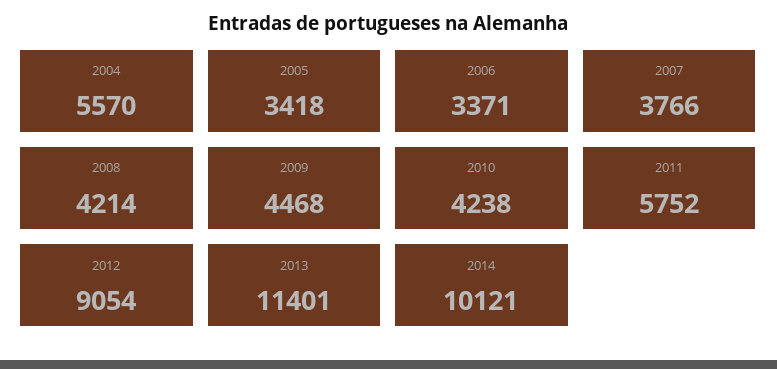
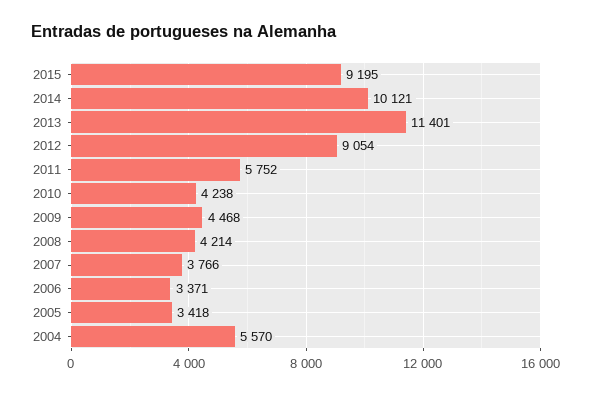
2015: none -> 9195

